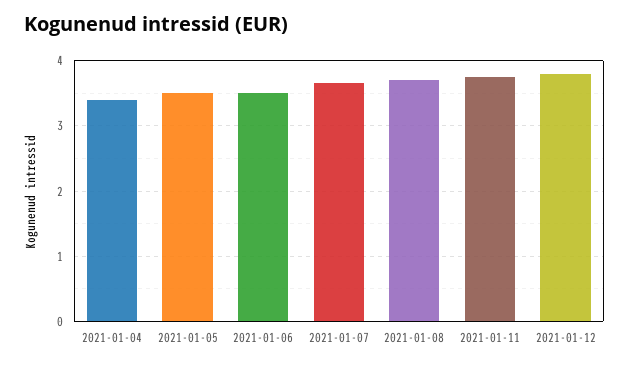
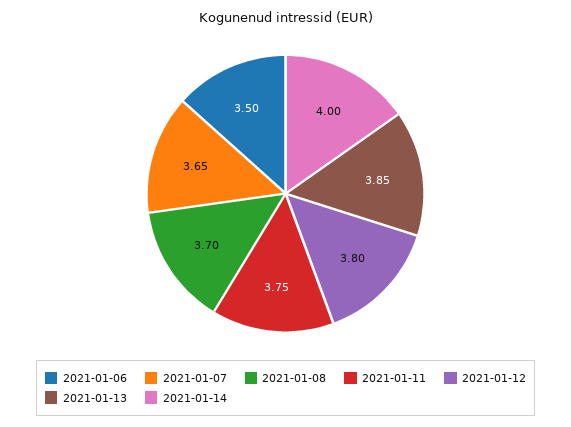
2021-01-04: 3.4 -> none
2021-01-05: 3.5 -> none
2021-01-13: none -> 3.85
2021-01-14: none -> 4

